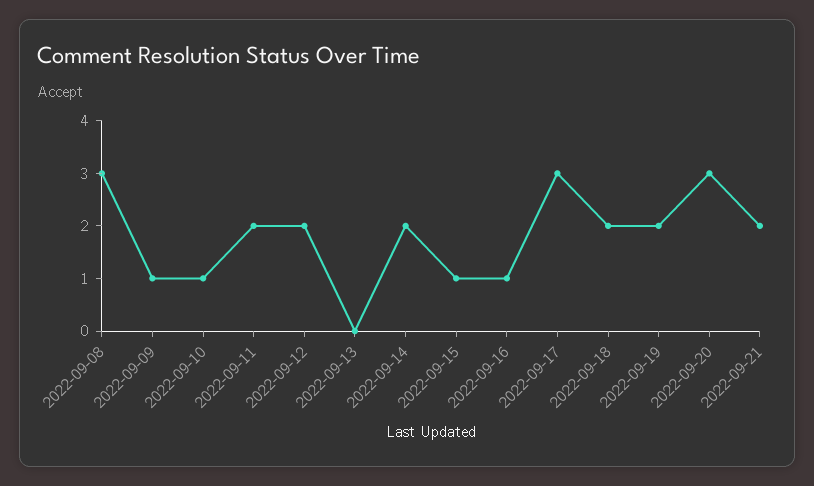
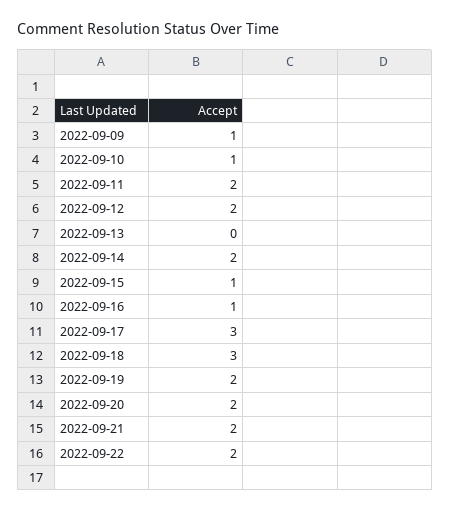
2022-09-08: 3 -> none
2022-09-18: 2 -> 3
2022-09-20: 3 -> 2
2022-09-22: none -> 2

